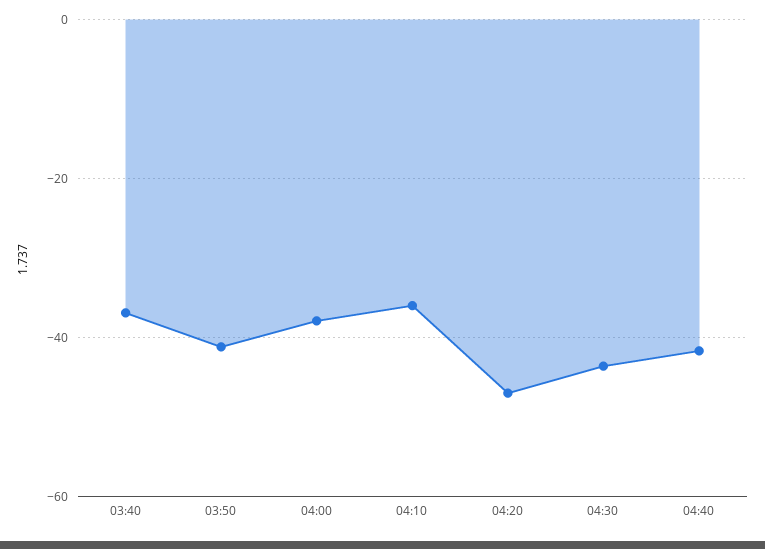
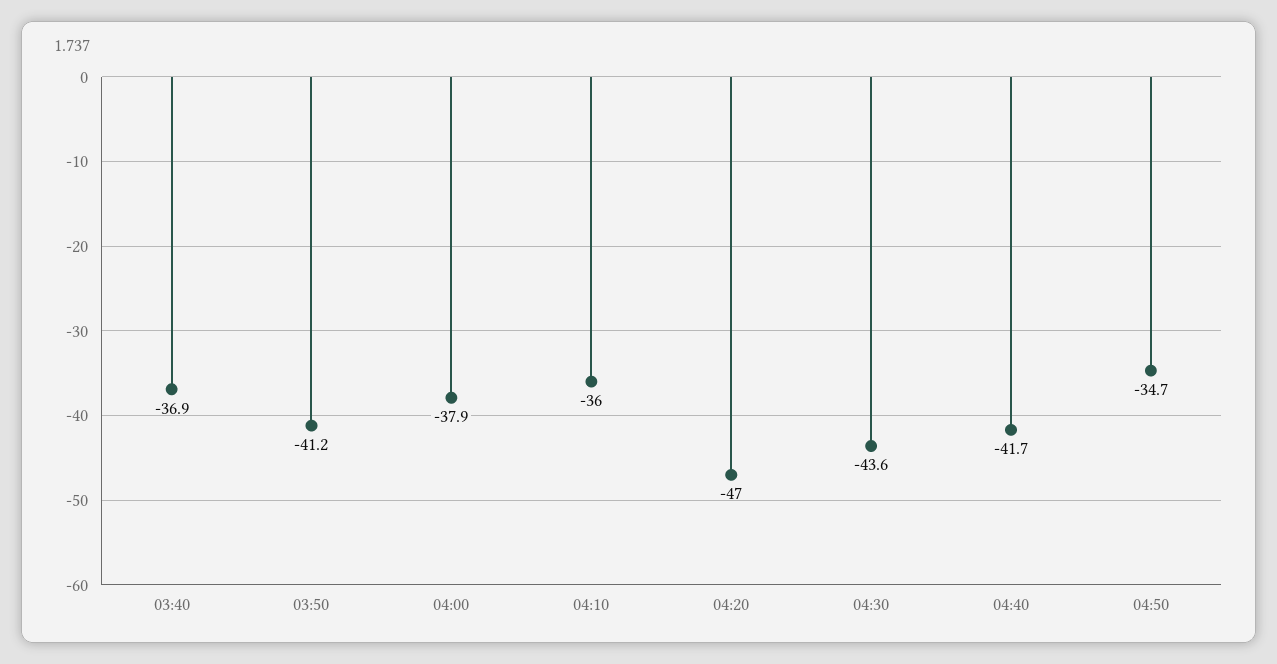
04:50: none -> -34.7

